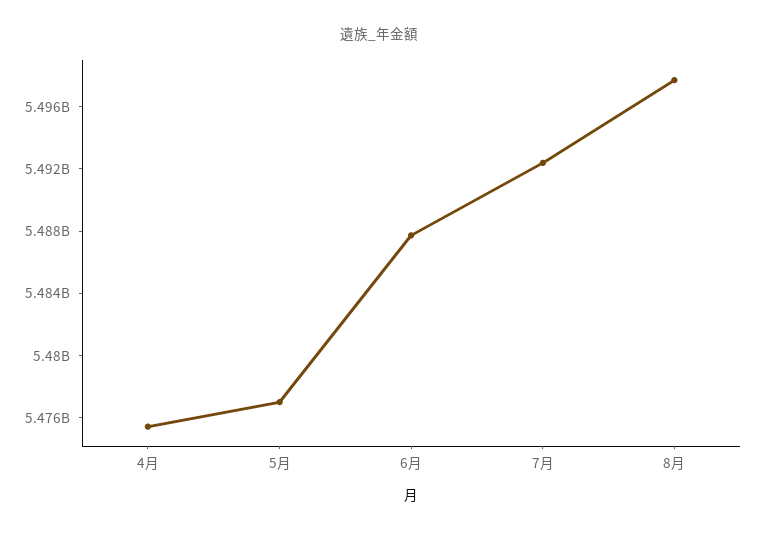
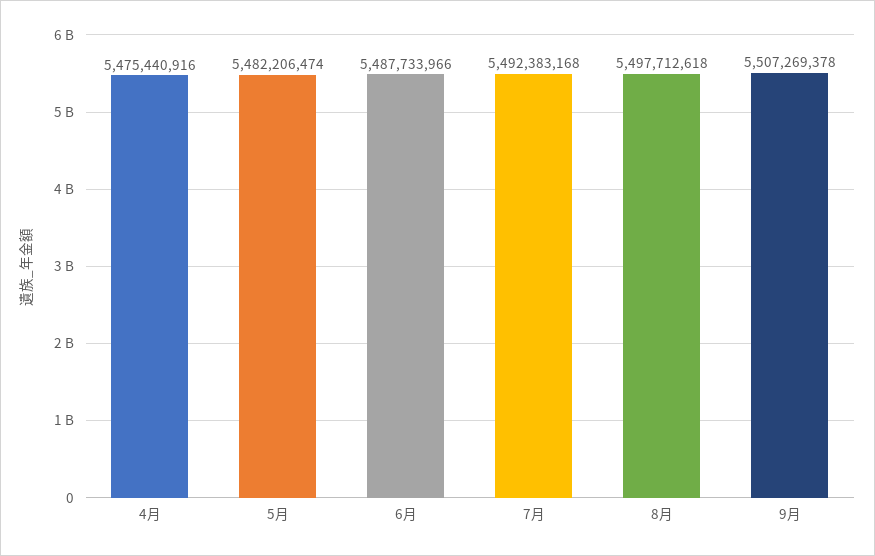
5月: 5477000000 -> 5482206474
9月: none -> 5507269378

